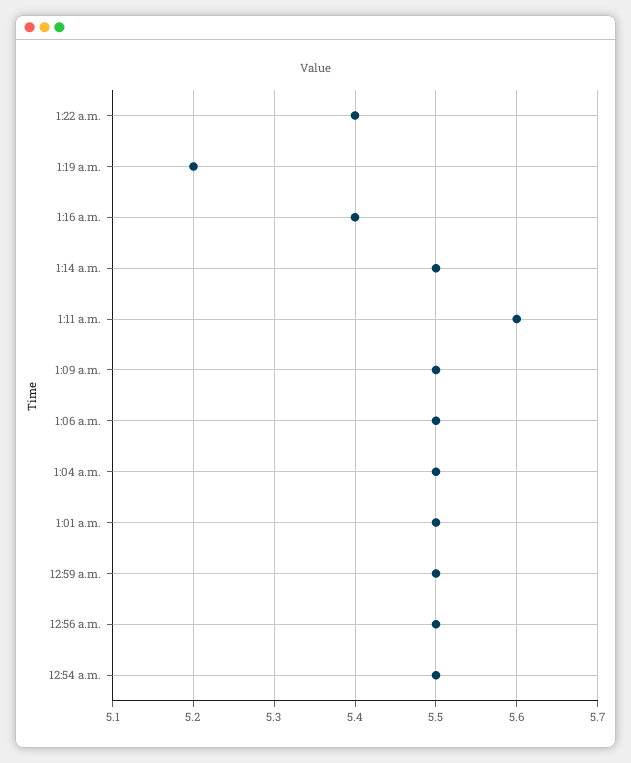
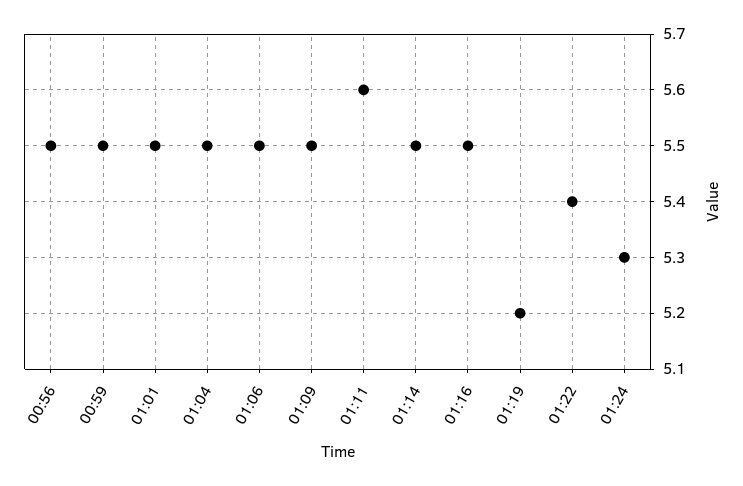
1:16 a.m.: 5.4 -> 5.5
12:54 a.m.: 5.5 -> none
01:24: none -> 5.3

